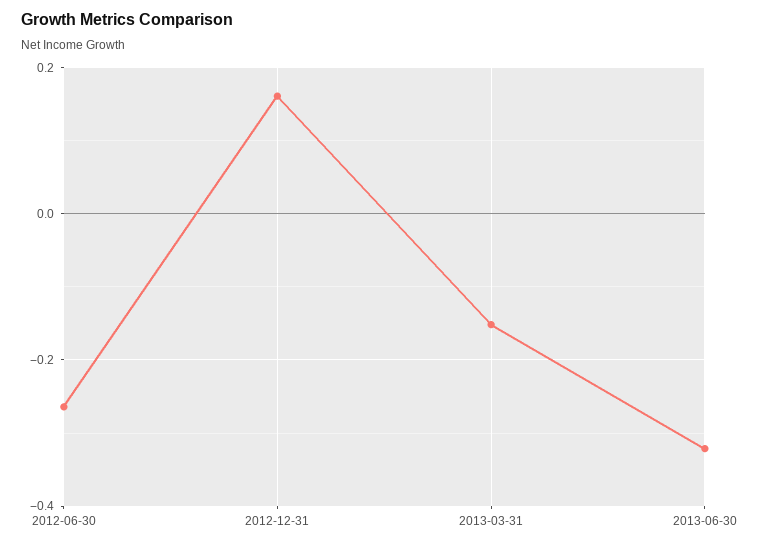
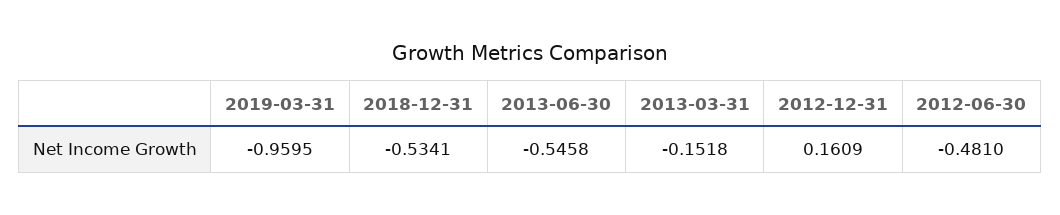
2012-06-30: -0.26 -> -0.481
2013-06-30: -0.32 -> -0.5458
2019-03-31: none -> -0.9595
2018-12-31: none -> -0.5341

